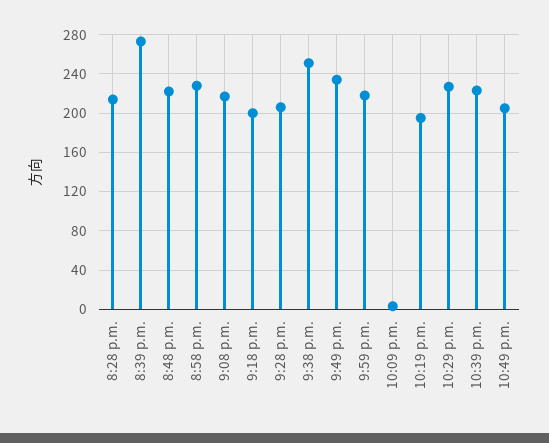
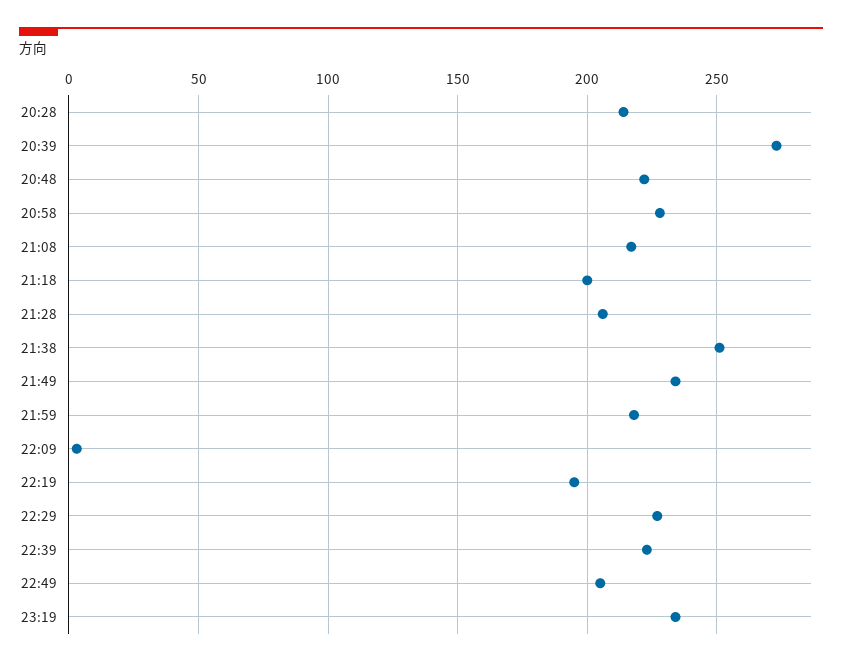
23:19: none -> 235

